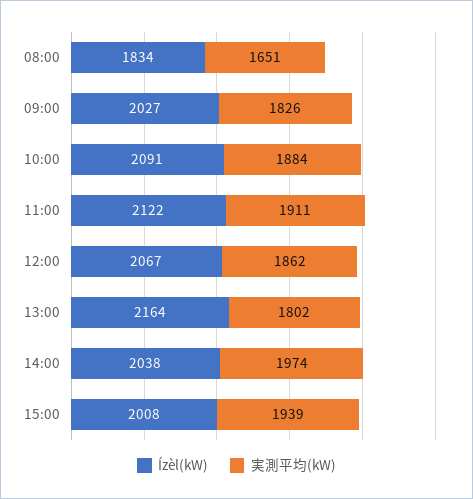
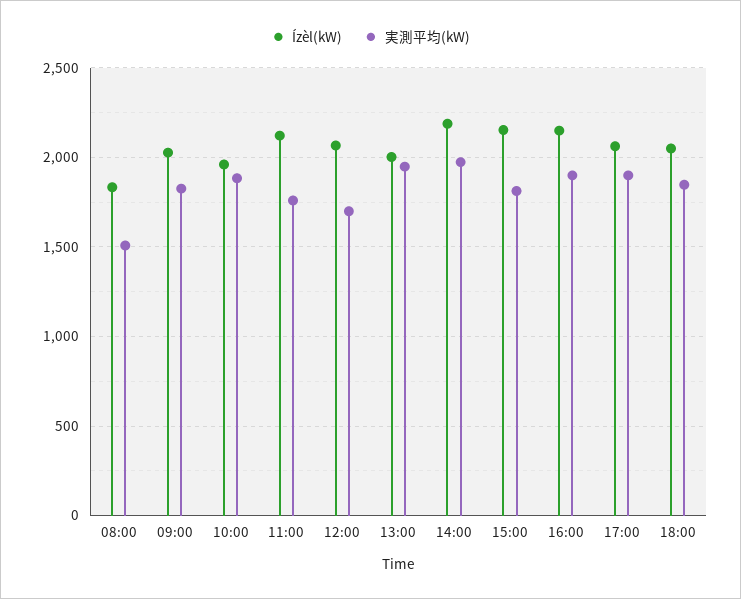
実測平均(kW), 08:00: 1651 -> 1500
Ízèl(kW), 10:00: 2091 -> 1950
実測平均(kW), 11:00: 1911 -> 1750
実測平均(kW), 12:00: 1862 -> 1700
Ízèl(kW), 13:00: 2164 -> 2000
実測平均(kW), 13:00: 1802 -> 1950
Ízèl(kW), 14:00: 2038 -> 2200
Ízèl(kW), 15:00: 2008 -> 2150
実測平均(kW), 15:00: 1939 -> 1800
Ízèl(kW), 16:00: none -> 2150
実測平均(kW), 16:00: none -> 1900
Ízèl(kW), 17:00: none -> 2050
実測平均(kW), 17:00: none -> 1900
Ízèl(kW), 18:00: none -> 2050
実測平均(kW), 18:00: none -> 1850

